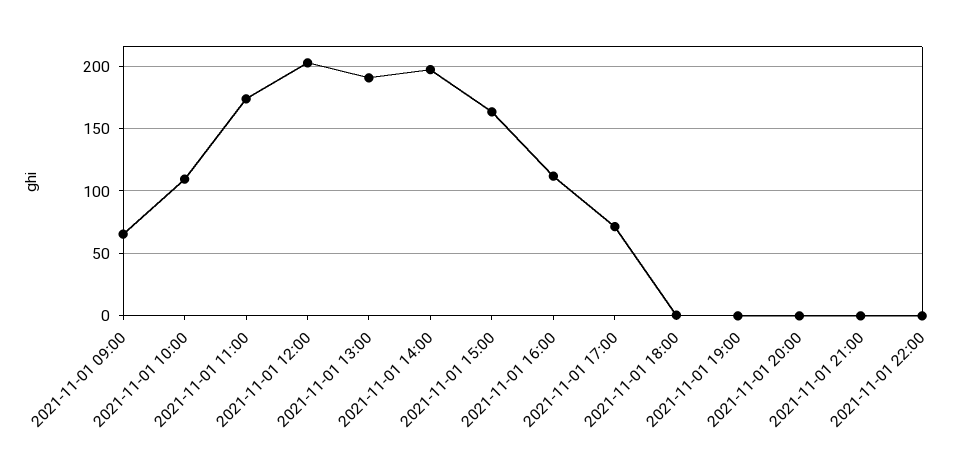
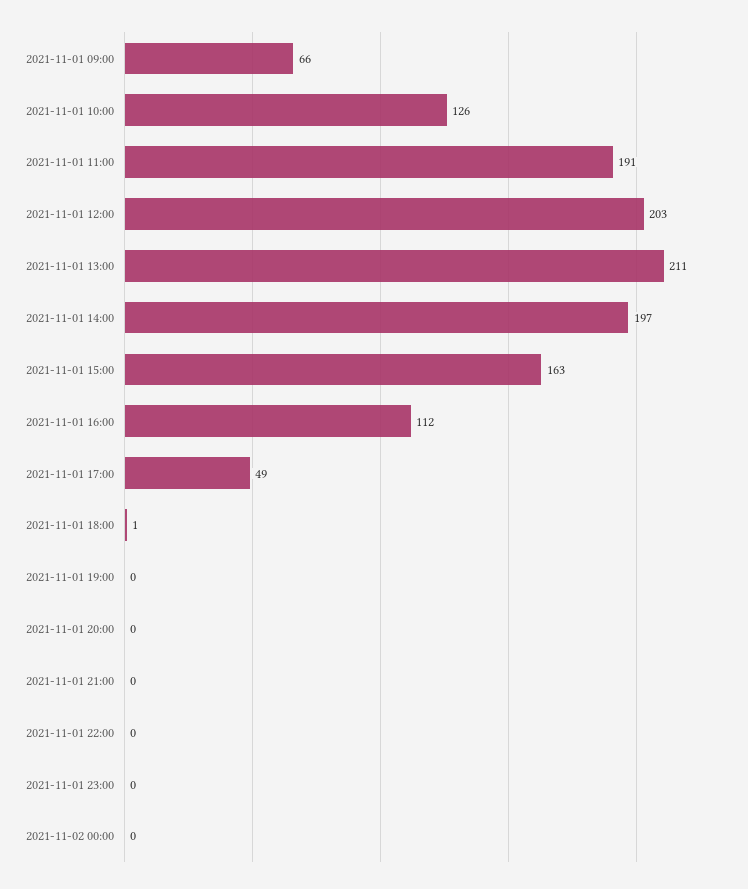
2021-11-01 10:00: 110 -> 126
2021-11-01 11:00: 175 -> 191
2021-11-01 13:00: 190 -> 211
2021-11-01 17:00: 70 -> 49
2021-11-01 23:00: none -> 0
2021-11-02 00:00: none -> 0

